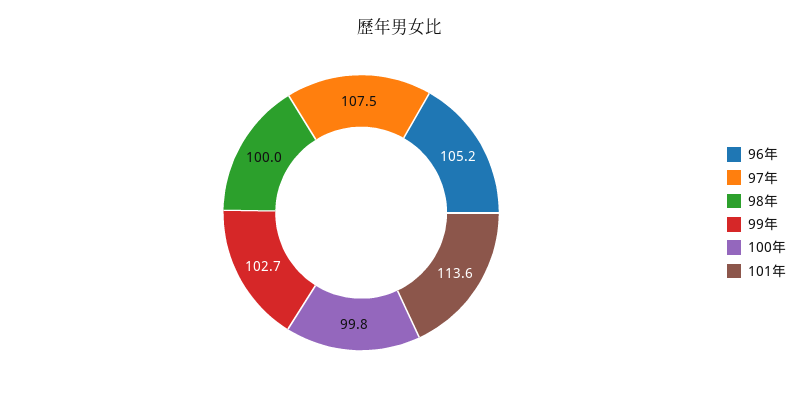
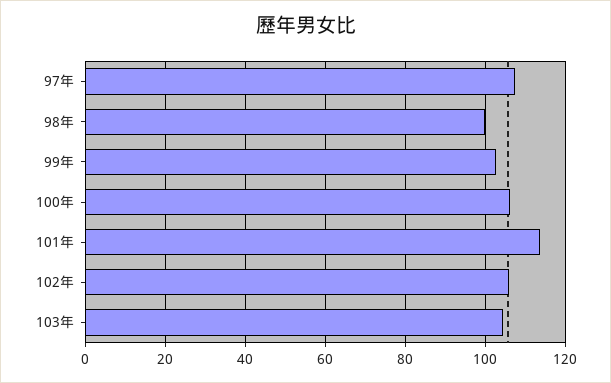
96年: 105.2 -> none
100年: 99.8 -> 106
102年: none -> 106
103年: none -> 104

